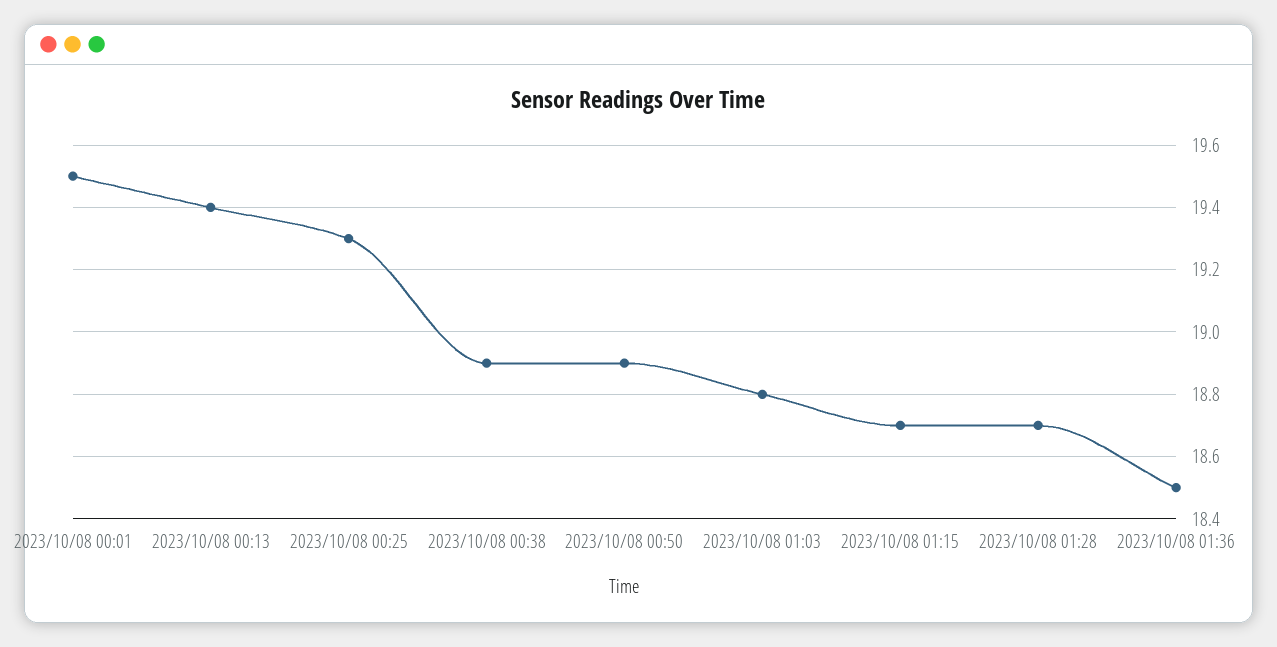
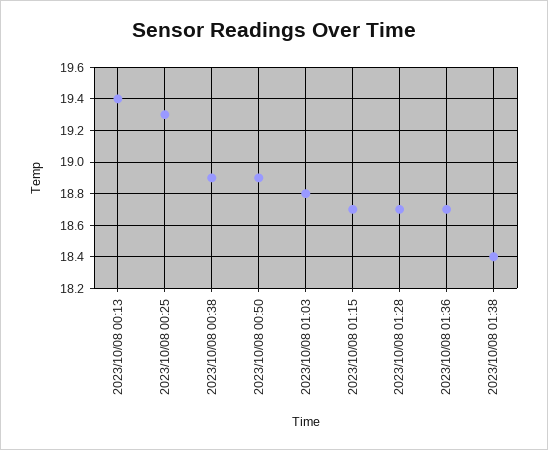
2023/10/08 00:01: 19.5 -> none
2023/10/08 01:36: 18.5 -> 18.7
2023/10/08 01:38: none -> 18.4

